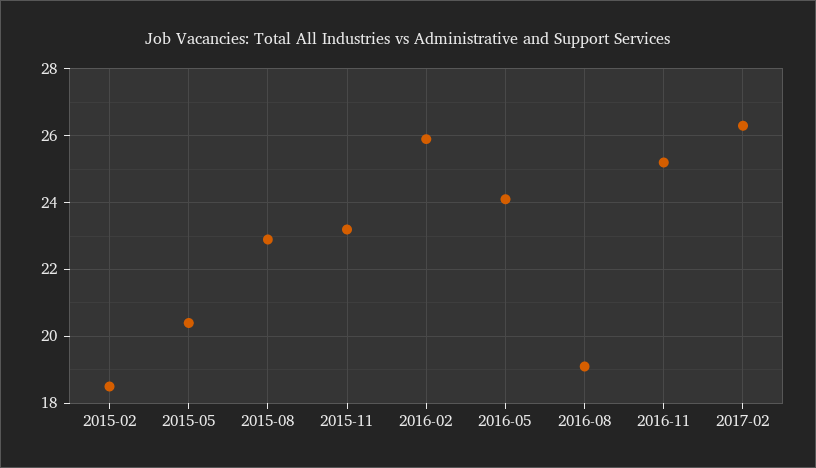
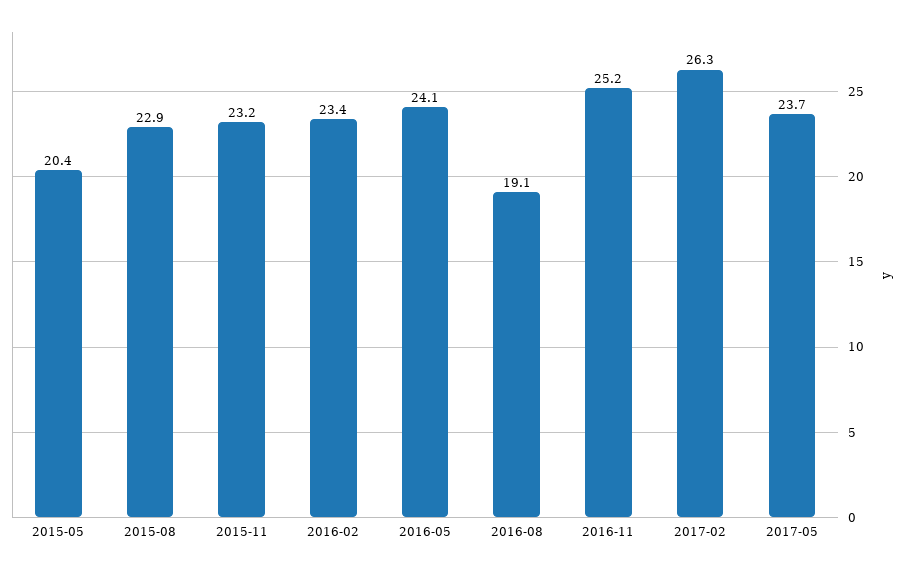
2015-02: 18.5 -> none
2016-02: 26 -> 23.4
2017-05: none -> 23.7

